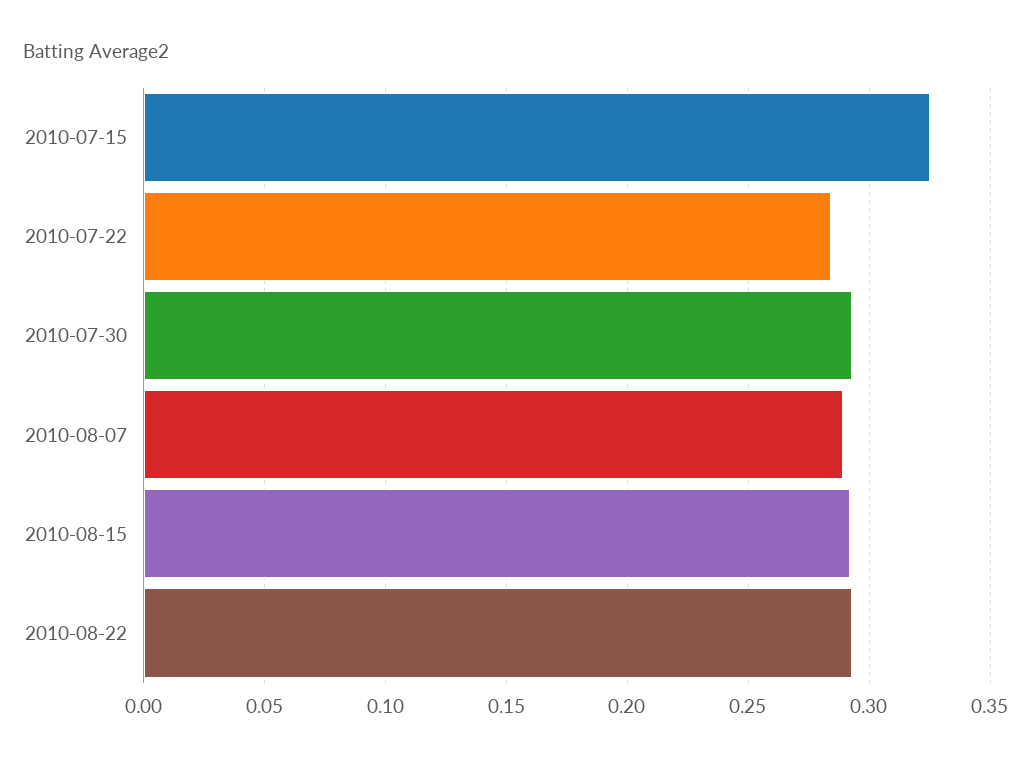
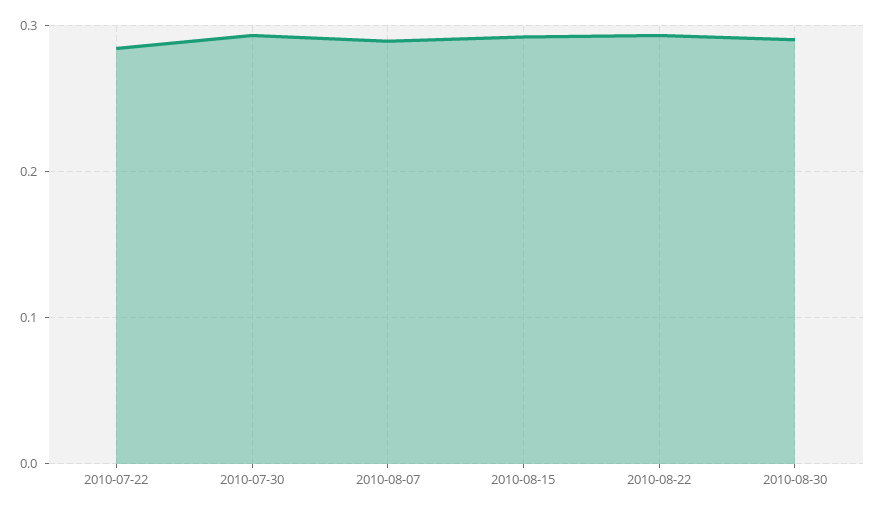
2010-07-15: 0.325 -> none
2010-08-30: none -> 0.29

